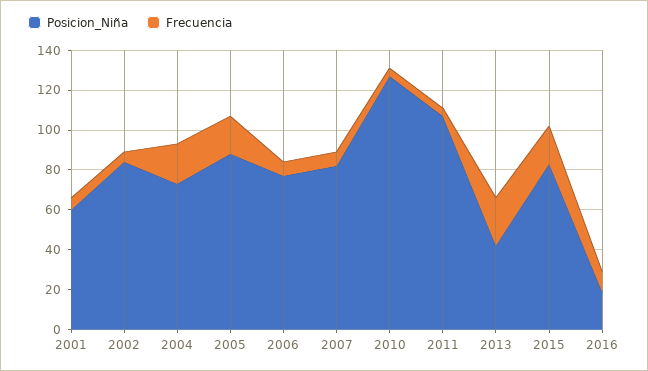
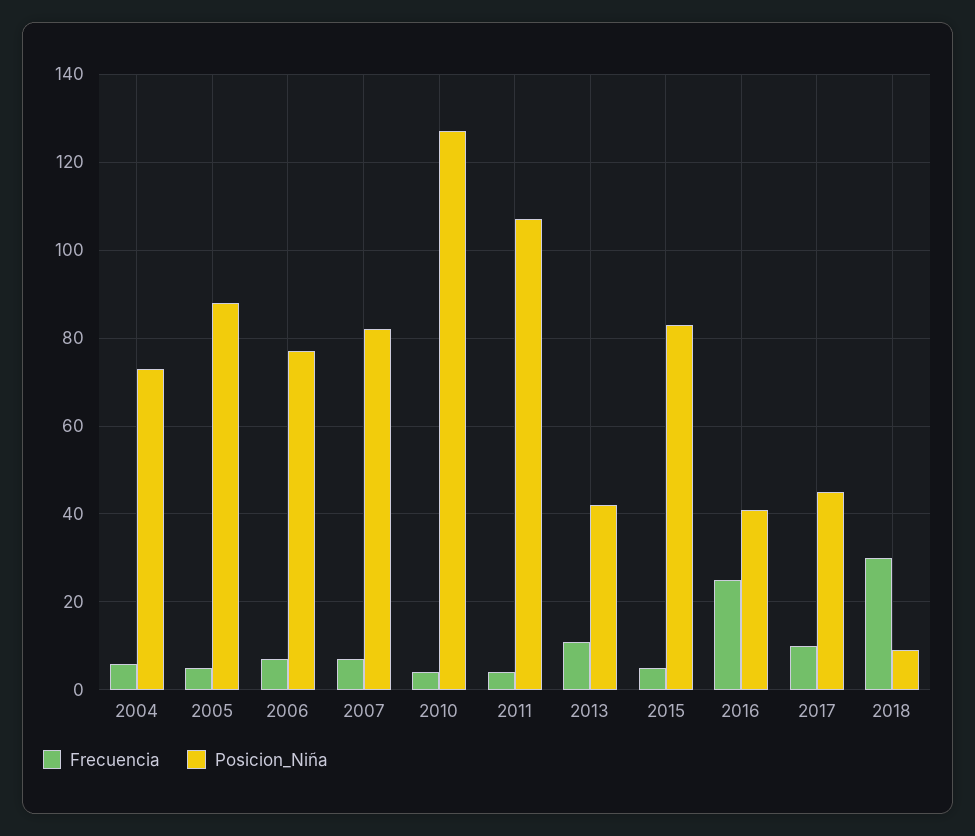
Posicion_Niña, 2001: 60 -> none
Frecuencia, 2001: 5 -> none
Posicion_Niña, 2002: 85 -> none
Frecuencia, 2002: 5 -> none
Frecuencia, 2004: 20 -> 5
Frecuencia, 2005: 20 -> 5
Frecuencia, 2013: 25 -> 10
Frecuencia, 2015: 20 -> 5
Posicion_Niña, 2016: 20 -> 40
Frecuencia, 2016: 10 -> 25
Frecuencia, 2017: none -> 10
Posicion_Niña, 2017: none -> 45
Frecuencia, 2018: none -> 30
Posicion_Niña, 2018: none -> 10

